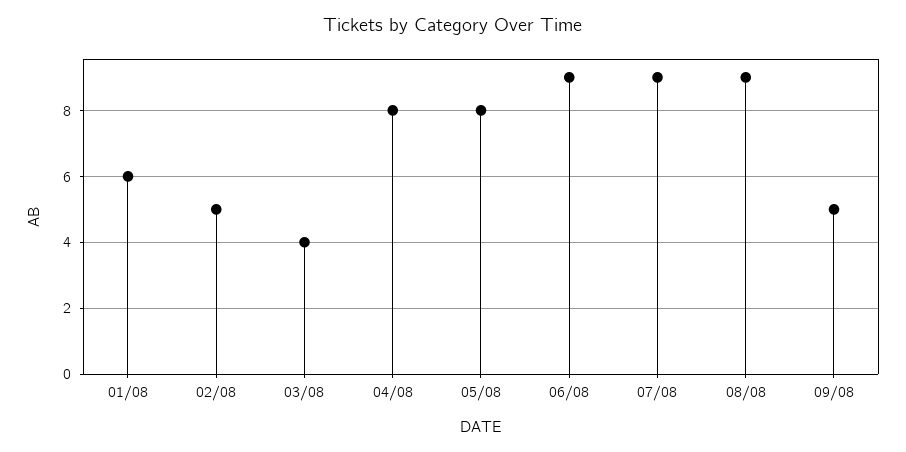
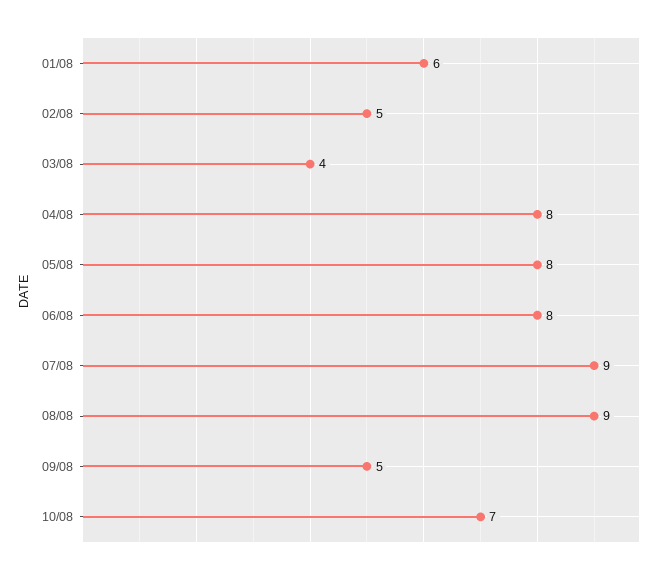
06/08: 9 -> 8
10/08: none -> 7

